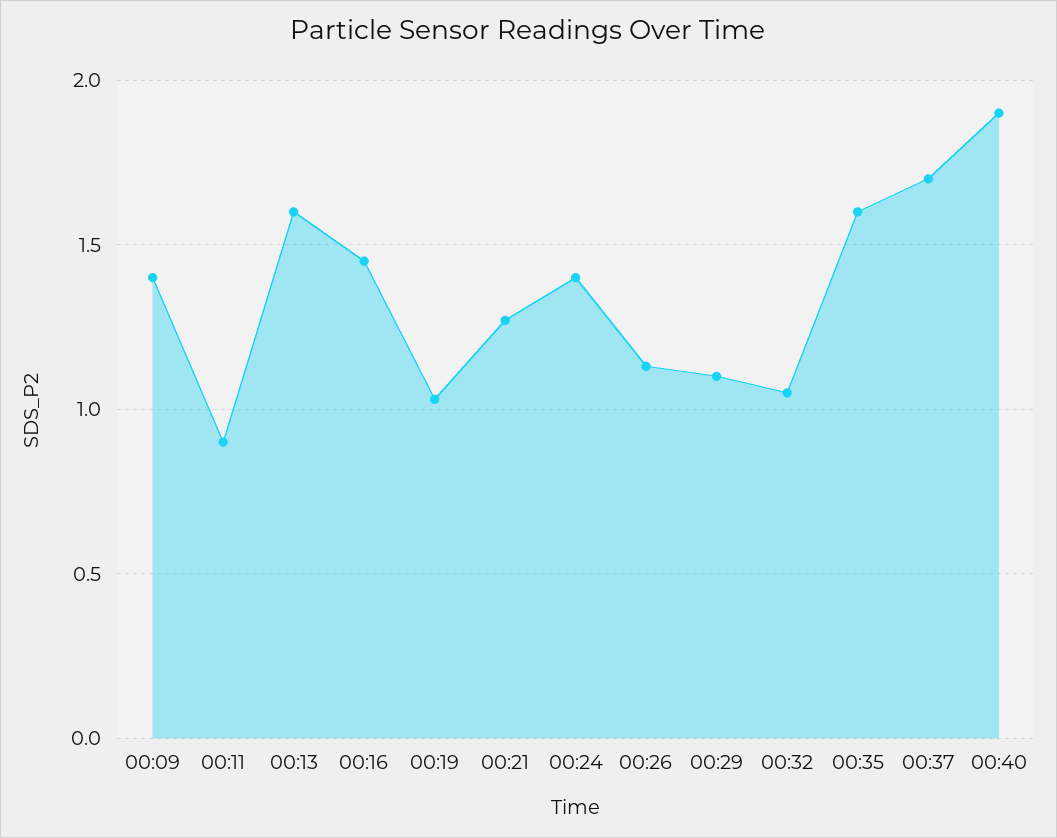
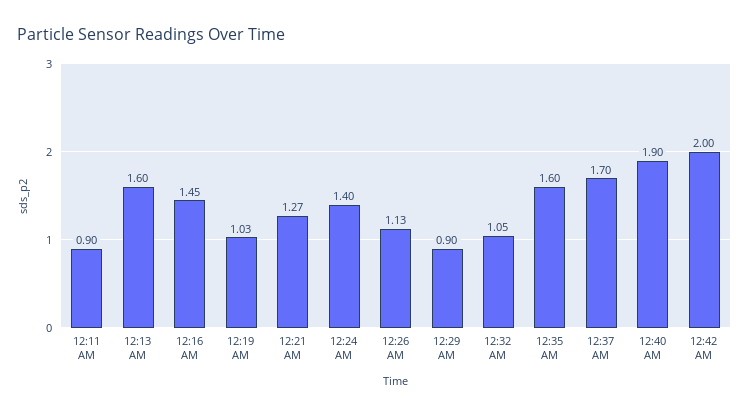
00:09: 1.4 -> none
00:29: 1.1 -> 0.9
12:42 AM: none -> 2

